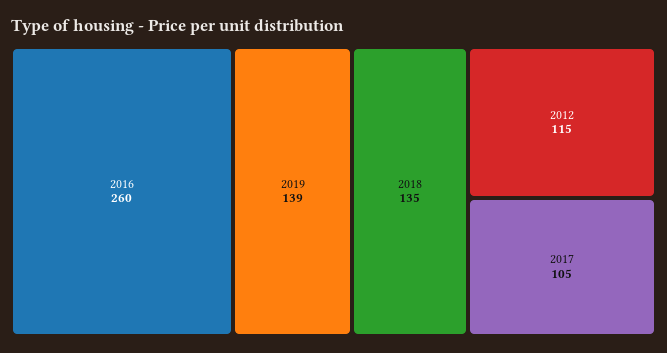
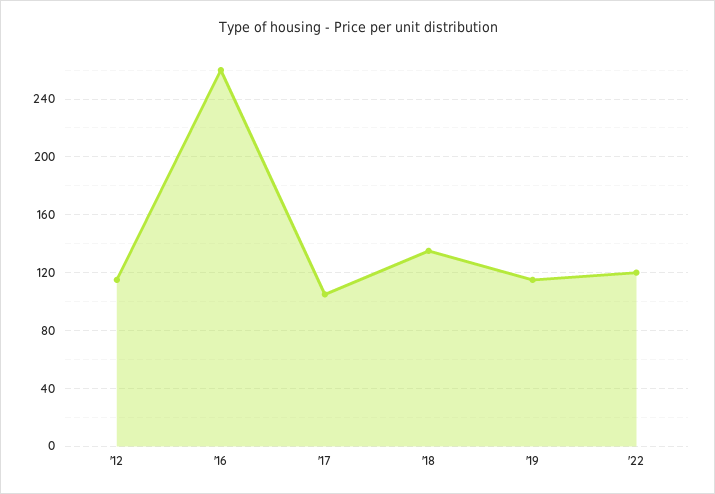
2019: 139 -> 115
'22: none -> 120

